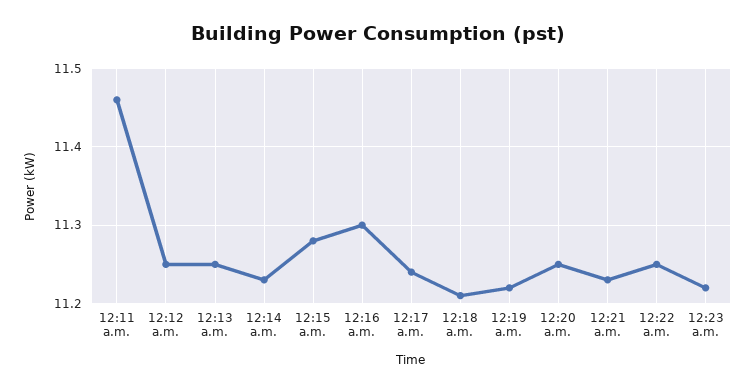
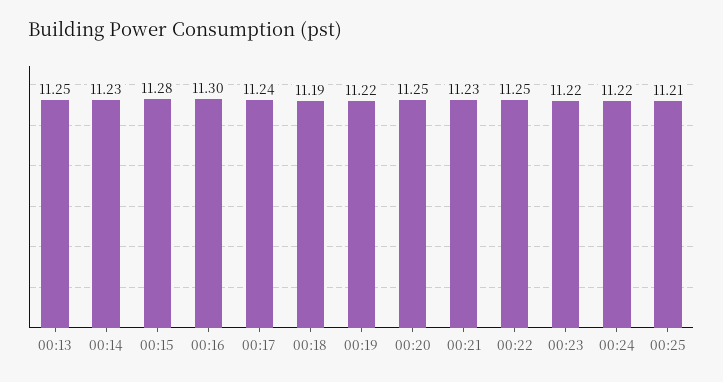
12:11 a.m.: 11.46 -> none
12:12 a.m.: 11.25 -> none
12:18 a.m.: 11.21 -> 11.19
00:24: none -> 11.22
00:25: none -> 11.21

